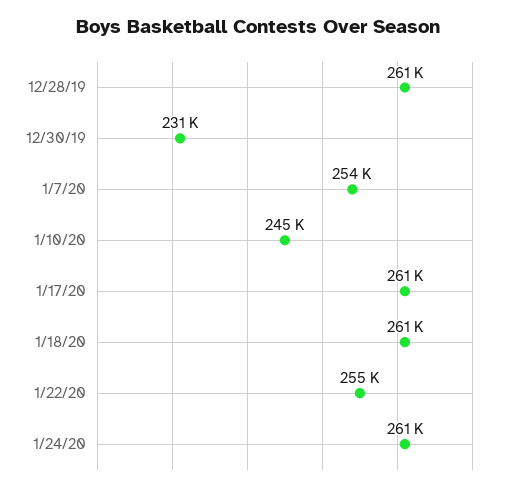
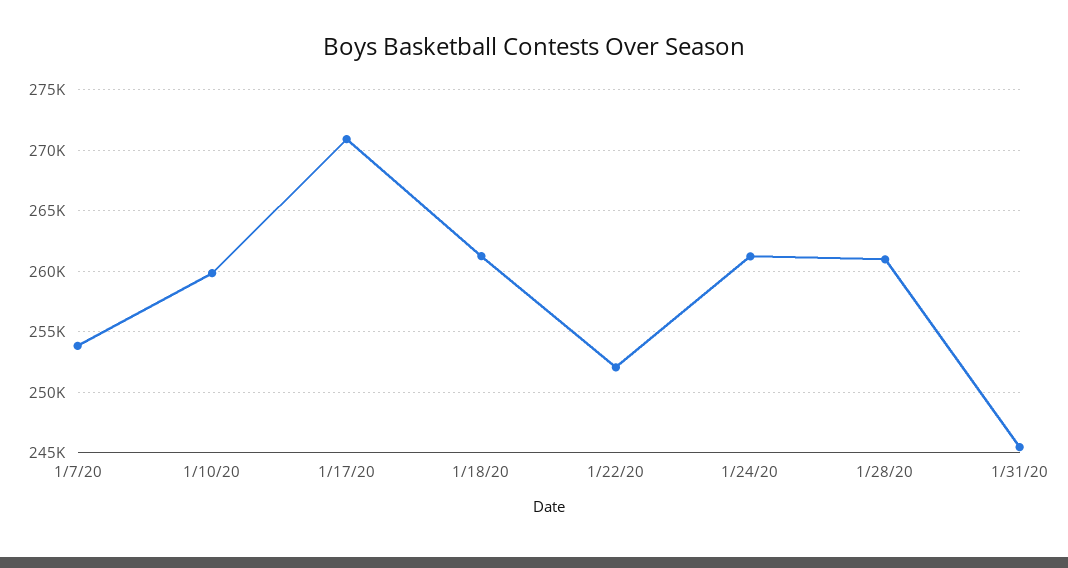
12/28/19: 261000 -> none
12/30/19: 231000 -> none
1/10/20: 245000 -> 260000
1/17/20: 261000 -> 271000
1/22/20: 255000 -> 252000
1/28/20: none -> 261000
1/31/20: none -> 245500

